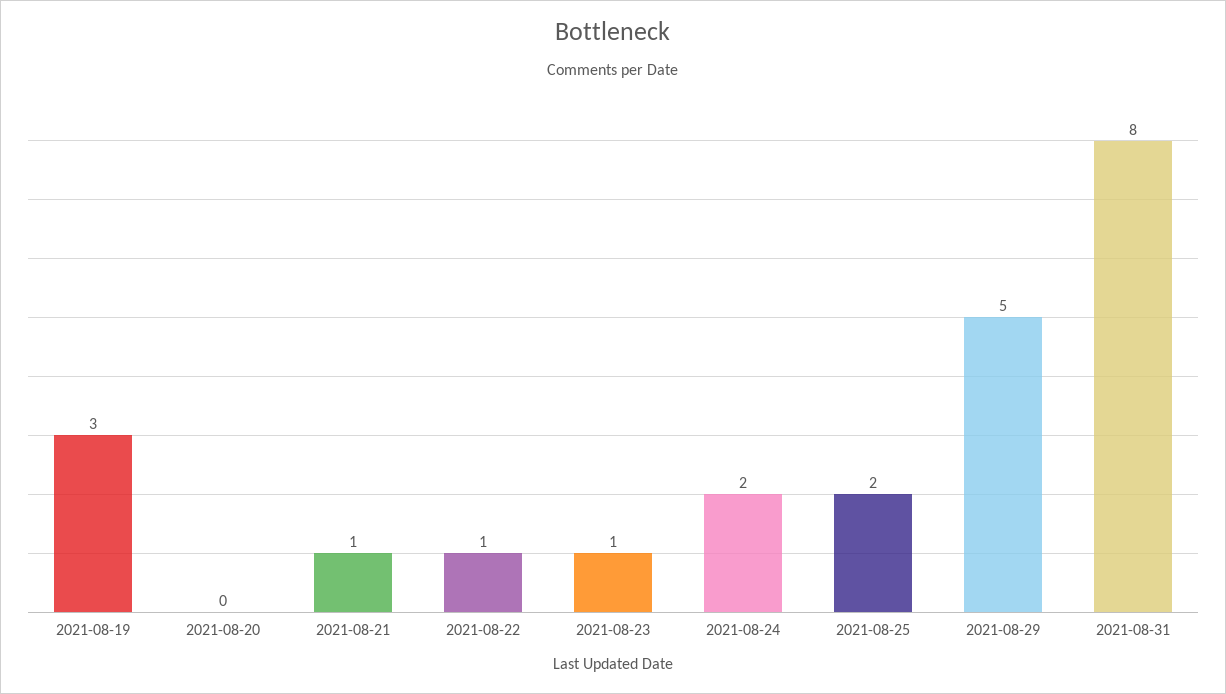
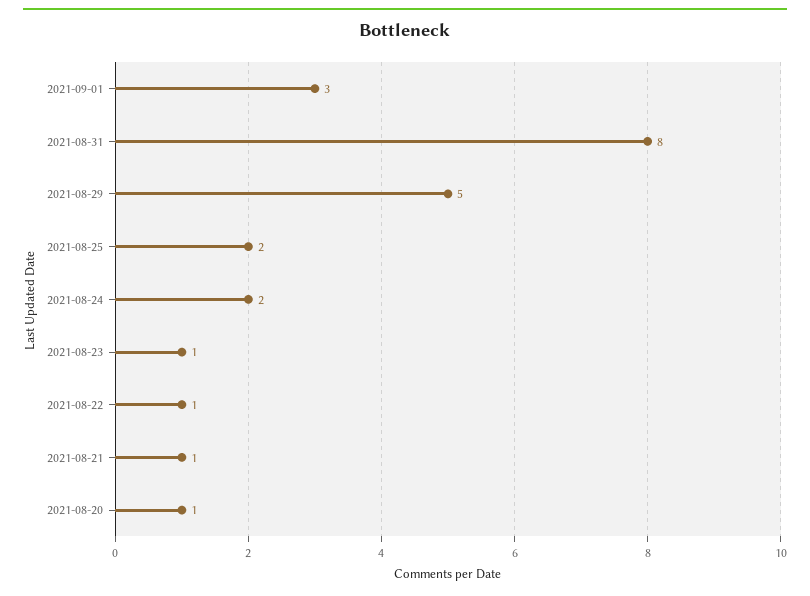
2021-08-19: 3 -> none
2021-08-20: 0 -> 1
2021-09-01: none -> 3

